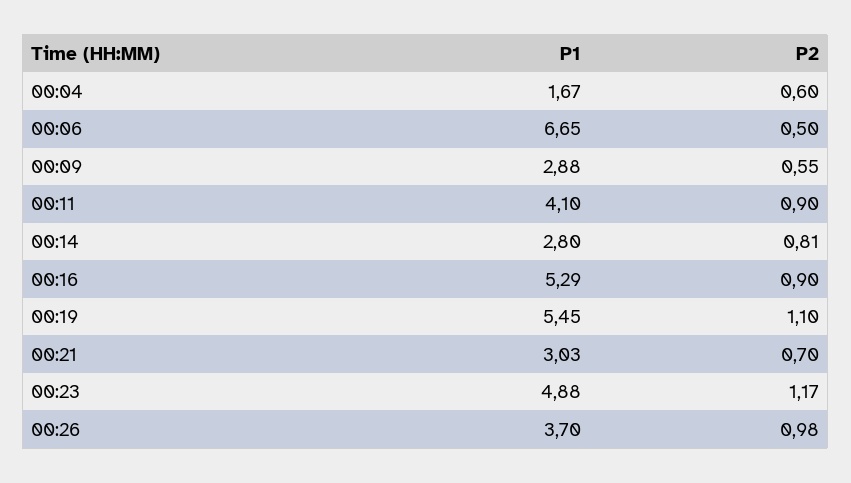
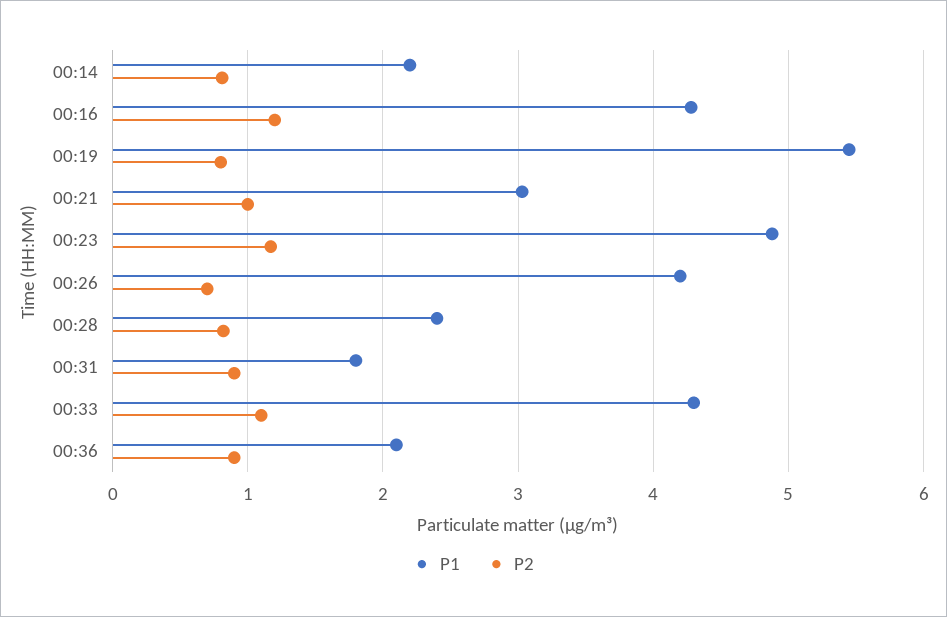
P1, 00:04: 1.67 -> none
P2, 00:04: 0.6 -> none
P1, 00:06: 6.65 -> none
P2, 00:06: 0.5 -> none
P1, 00:09: 2.88 -> none
P2, 00:09: 0.55 -> none
P1, 00:11: 4.1 -> none
P2, 00:11: 0.9 -> none
P1, 00:14: 2.8 -> 2.2
P1, 00:16: 5.29 -> 4.3
P2, 00:16: 0.9 -> 1.2
P2, 00:19: 1.1 -> 0.8
P2, 00:21: 0.7 -> 1
P1, 00:26: 3.7 -> 4.2
P2, 00:26: 0.98 -> 0.7
P1, 00:28: none -> 2.4
P2, 00:28: none -> 0.8
P1, 00:31: none -> 1.8
P2, 00:31: none -> 0.9
P1, 00:33: none -> 4.3
P2, 00:33: none -> 1.1
P1, 00:36: none -> 2.1
P2, 00:36: none -> 0.9

